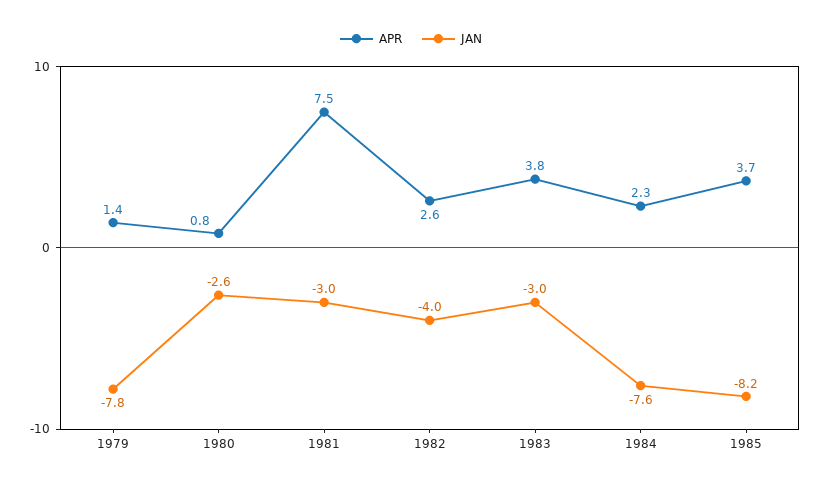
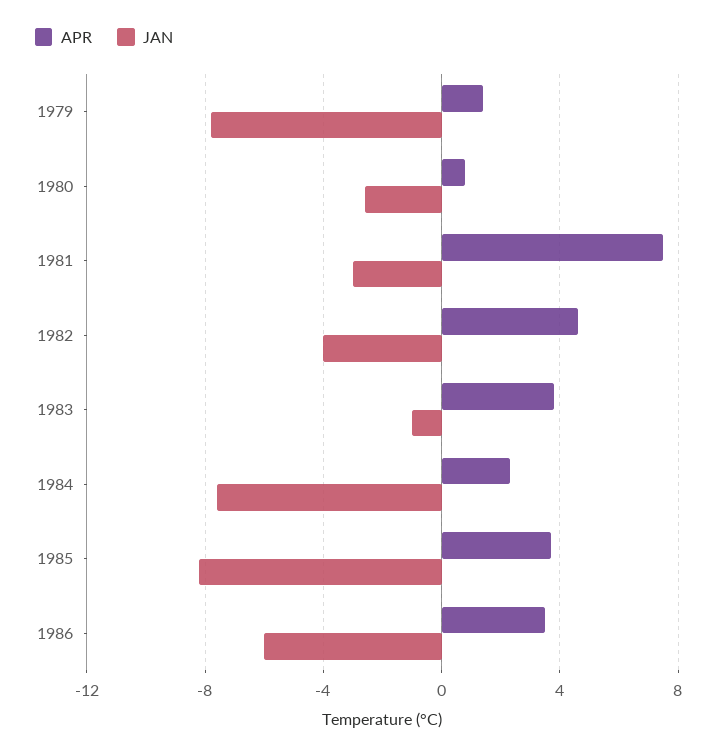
APR, 1982: 2.6 -> 4.5
JAN, 1983: -3 -> -1
APR, 1986: none -> 3.5
JAN, 1986: none -> -6

